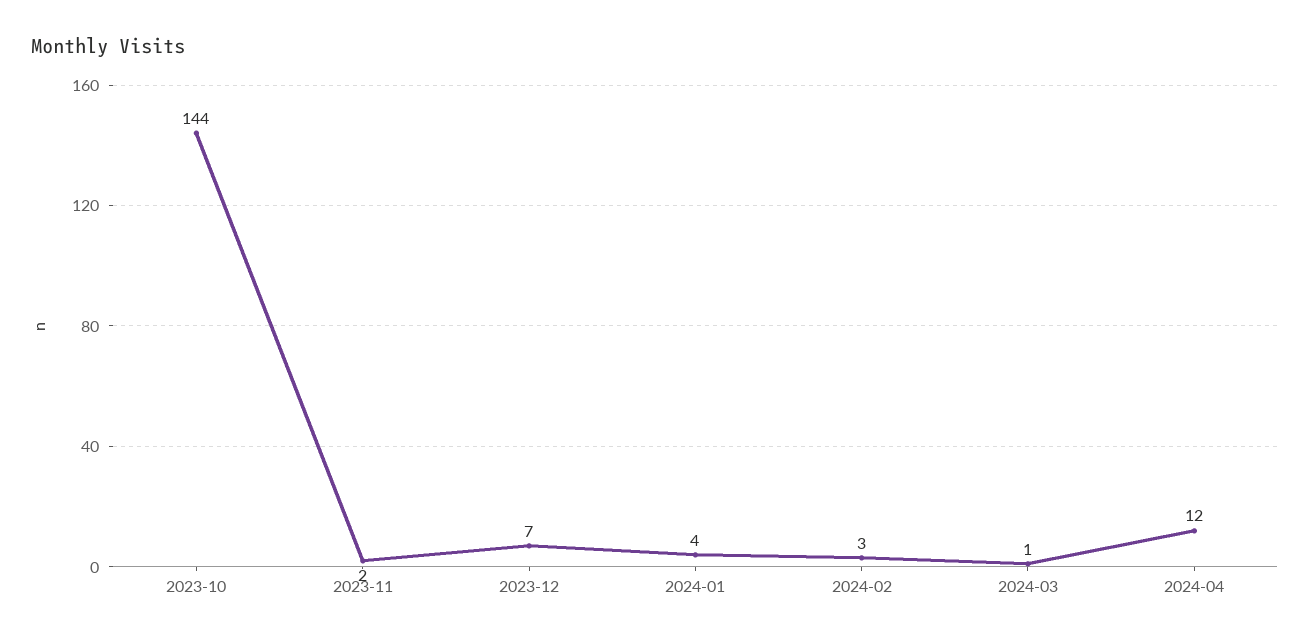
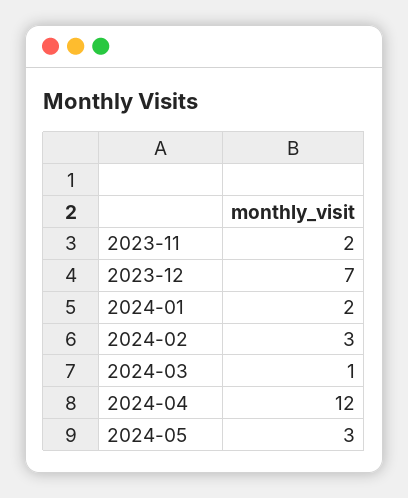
2023-10: 144 -> none
2024-01: 4 -> 2
2024-05: none -> 3

